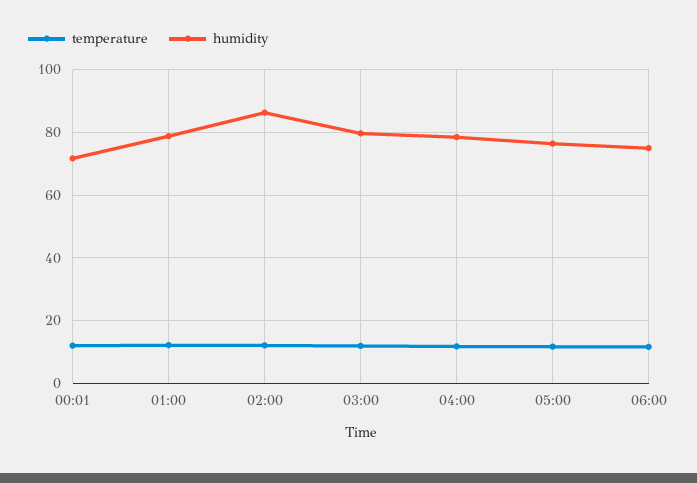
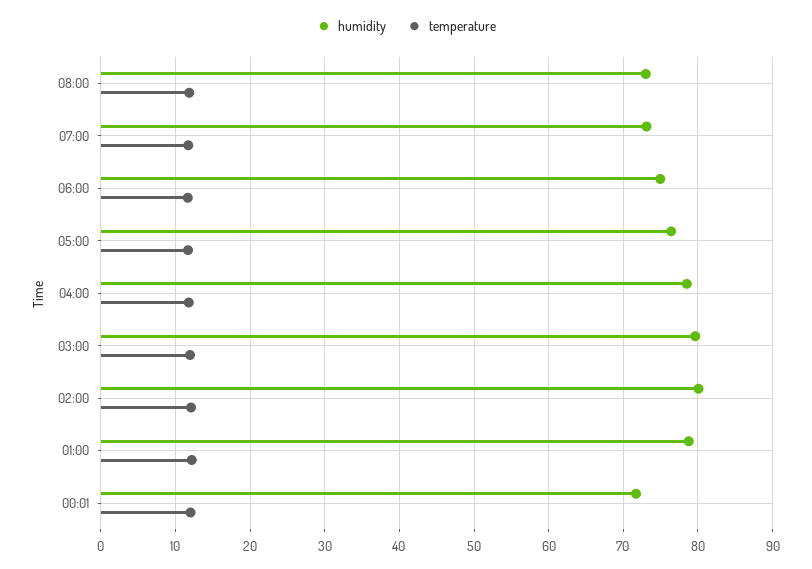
humidity, 02:00: 86 -> 80
humidity, 08:00: none -> 73
temperature, 08:00: none -> 12
humidity, 07:00: none -> 73
temperature, 07:00: none -> 12

